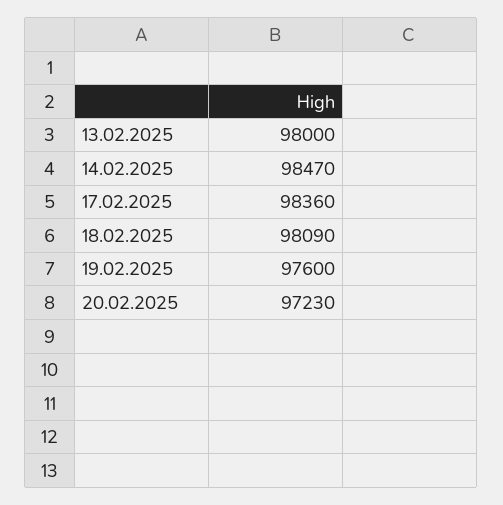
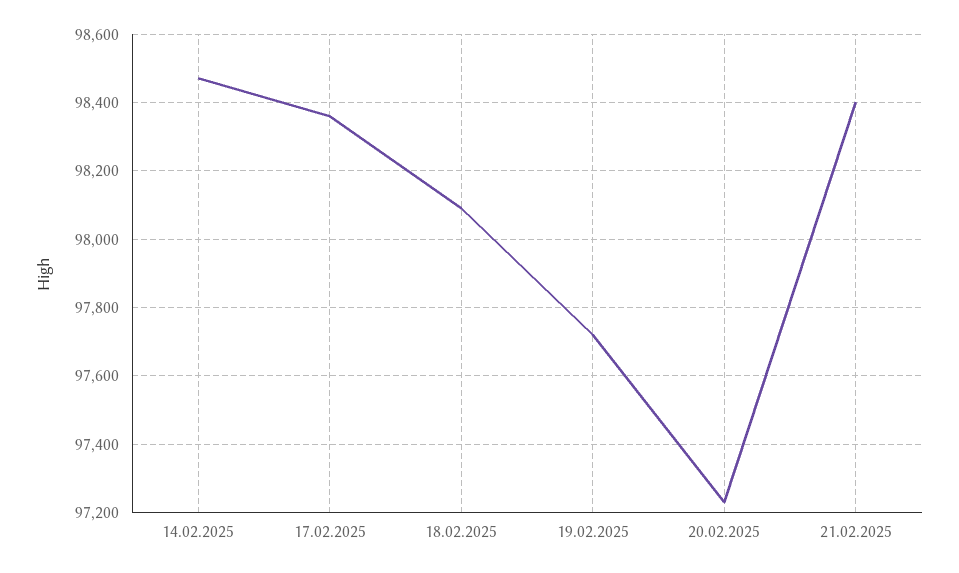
13.02.2025: 98000 -> none
19.02.2025: 97600 -> 97720
21.02.2025: none -> 98400

